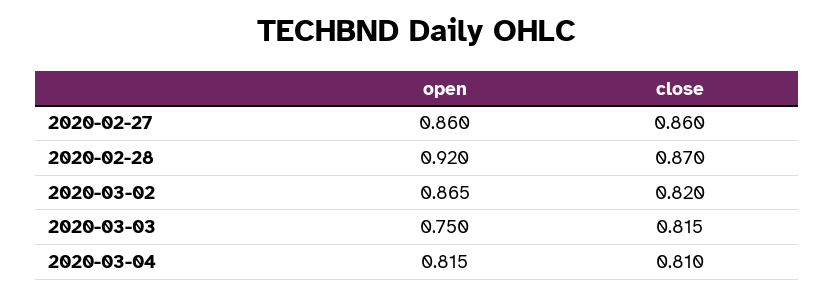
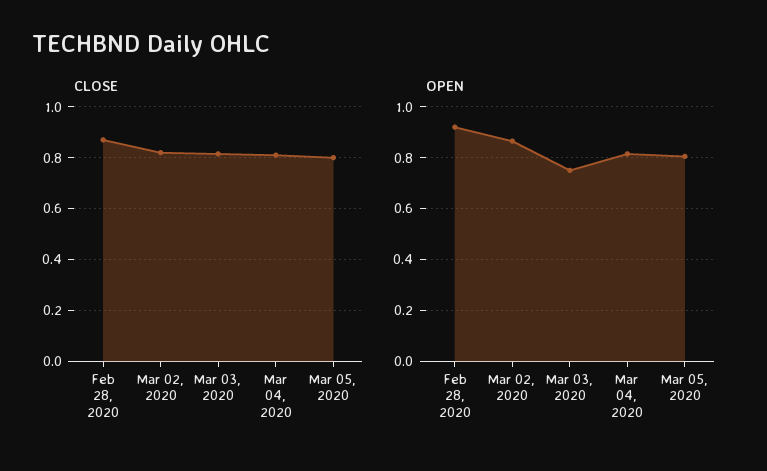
open, 2020-02-27: 0.86 -> none
close, 2020-02-27: 0.86 -> none
close, Mar 05, 2020: none -> 0.8
open, Mar 05, 2020: none -> 0.8

